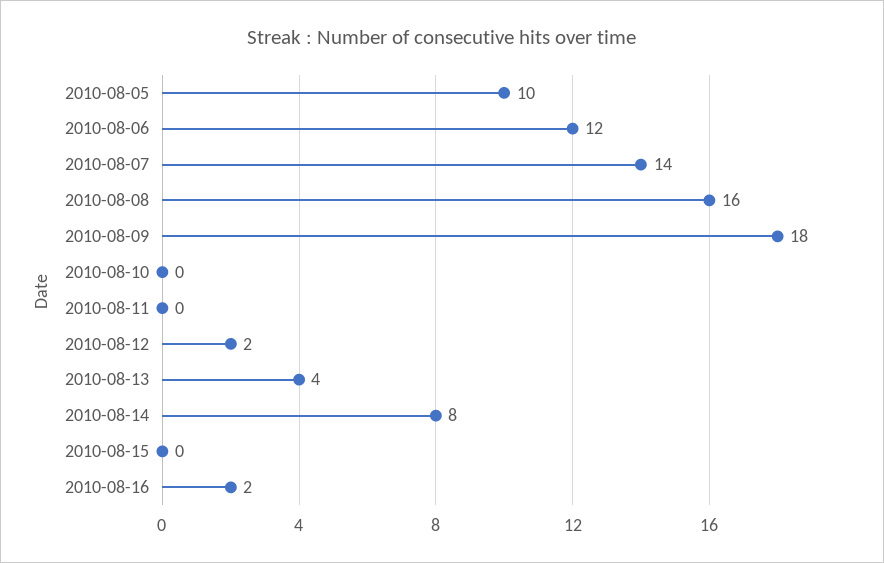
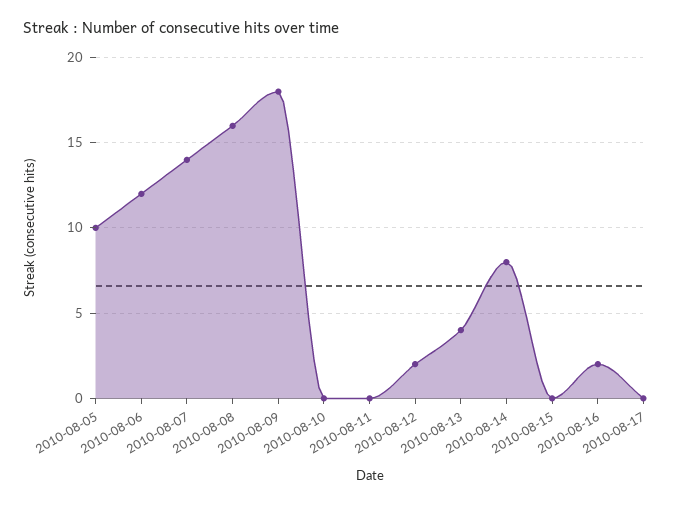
2010-08-17: none -> 0

